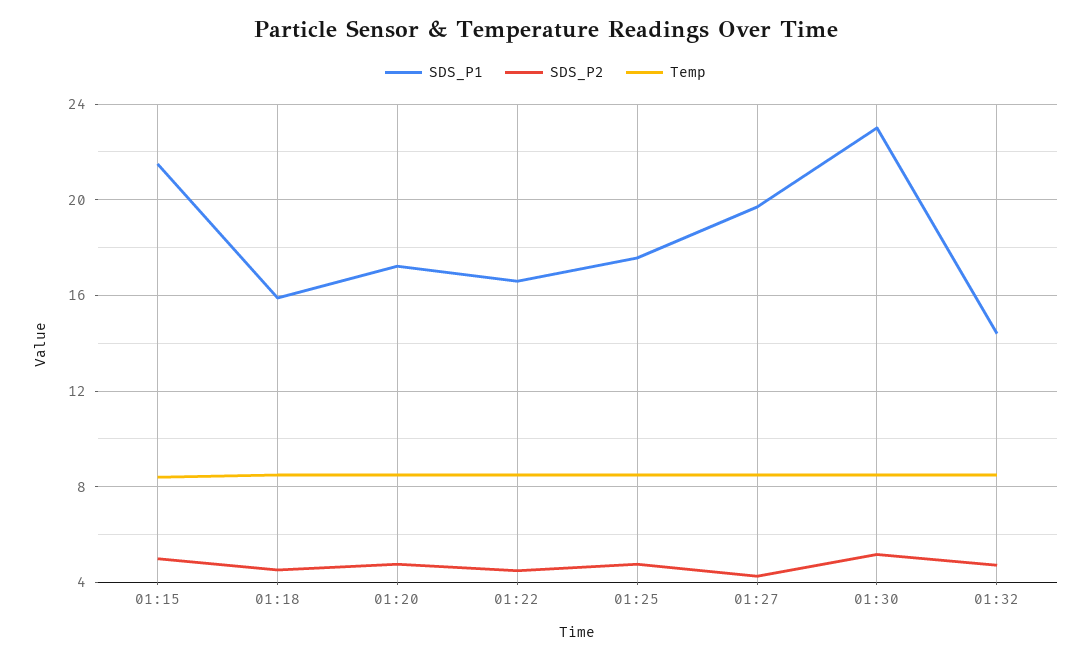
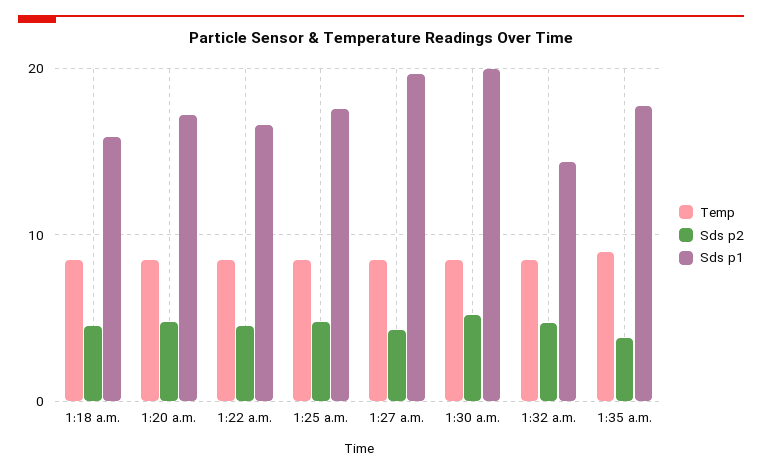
SDS_P1, 01:15: 21.5 -> none
SDS_P2, 01:15: 5 -> none
Temp, 01:15: 8.5 -> none
SDS_P1, 01:30: 23 -> 20
Temp, 1:35 a.m.: none -> 9
SDS_P2, 1:35 a.m.: none -> 4
SDS_P1, 1:35 a.m.: none -> 18

